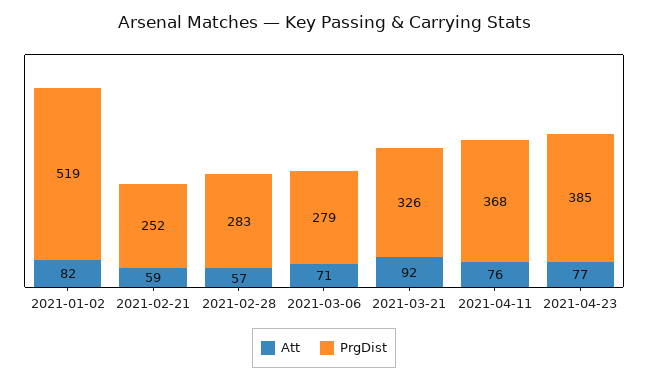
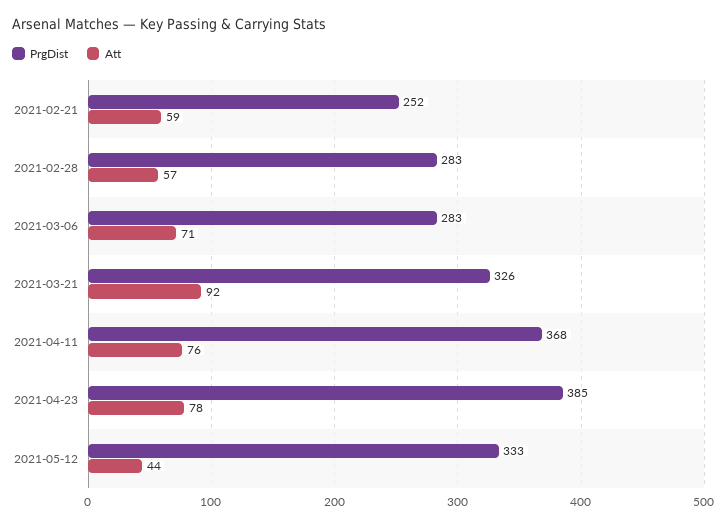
Att, 2021-01-02: 82 -> none
PrgDist, 2021-01-02: 519 -> none
PrgDist, 2021-03-06: 279 -> 283
Att, 2021-04-23: 77 -> 78
PrgDist, 2021-05-12: none -> 333
Att, 2021-05-12: none -> 44

